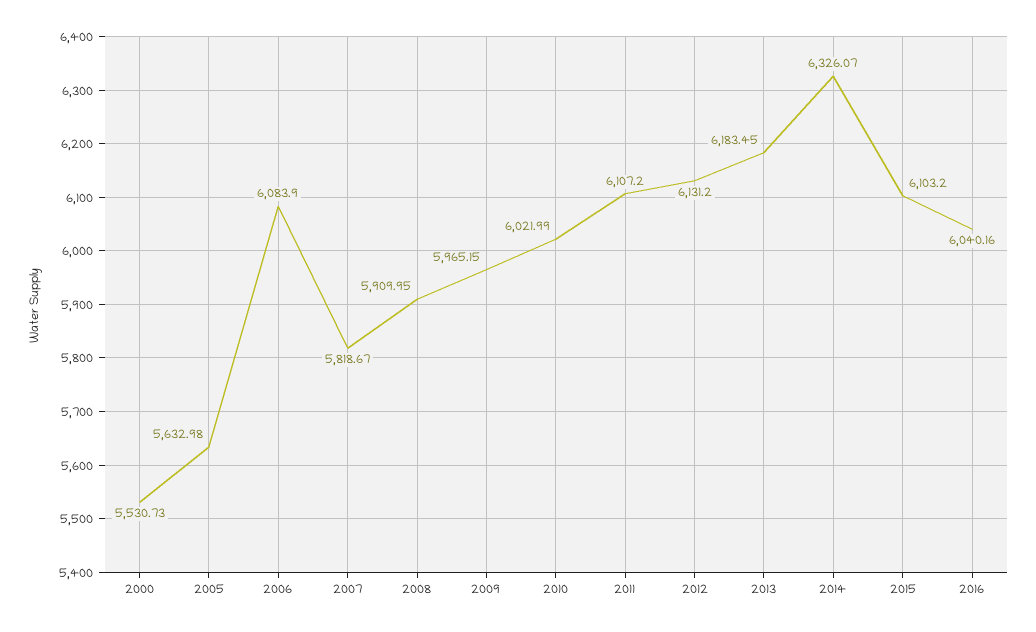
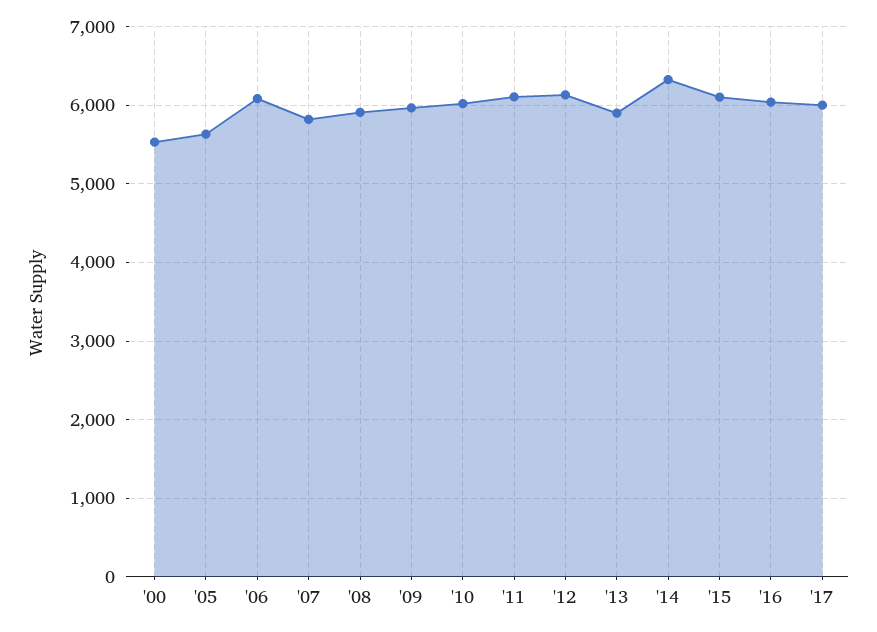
2013: 6183.45 -> 5900
'17: none -> 6000

